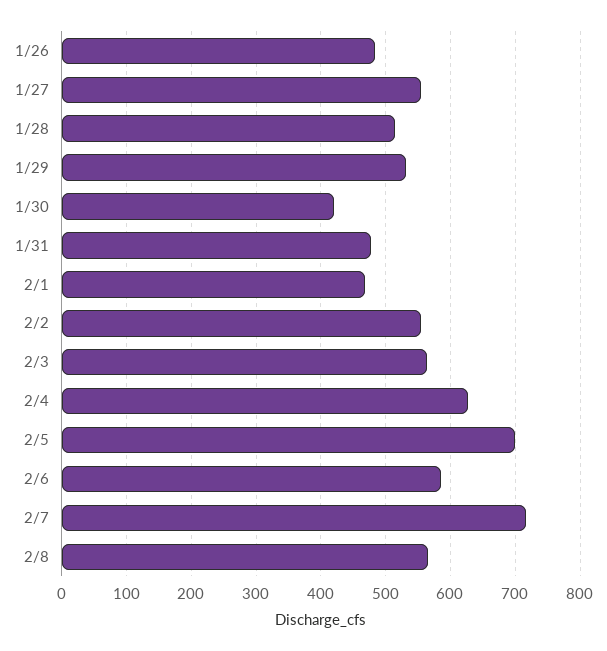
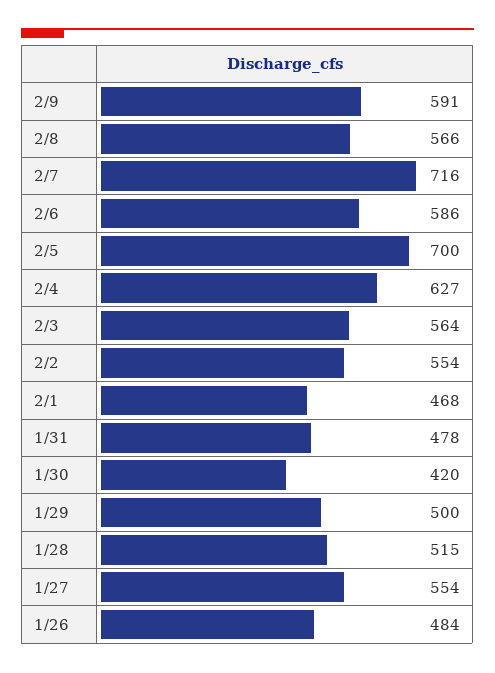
1/29: 530 -> 500
2/9: none -> 591

